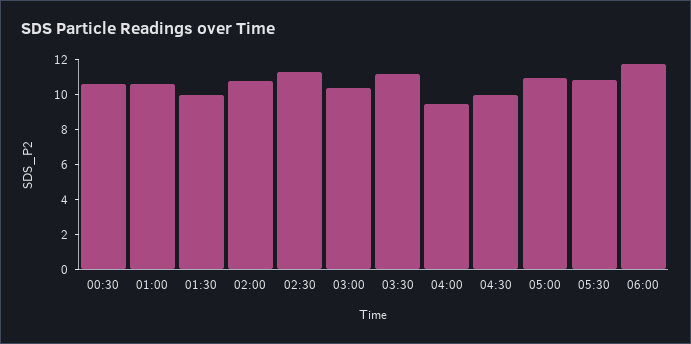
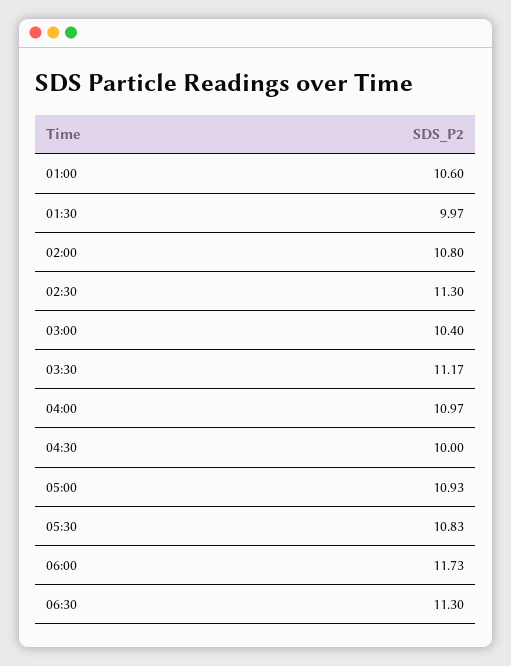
00:30: 10.5 -> none
04:00: 9.5 -> 10.97
06:30: none -> 11.3

